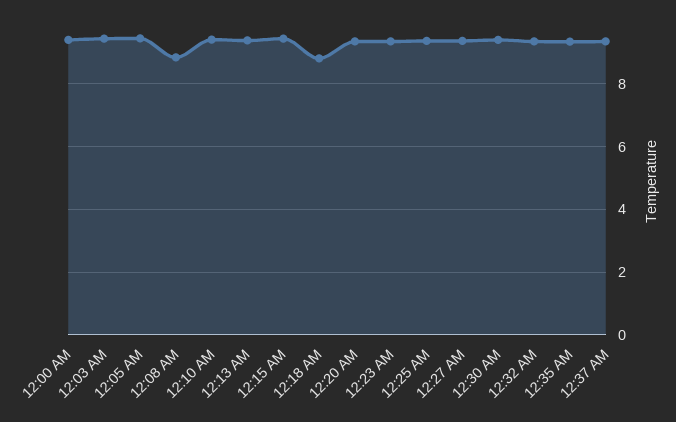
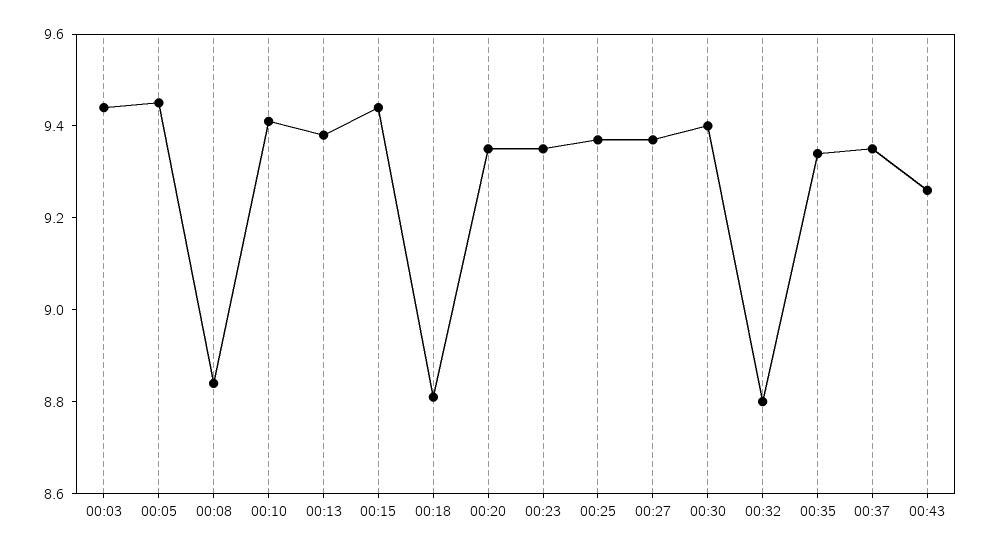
12:00 AM: 9.4 -> none
12:32 AM: 9.4 -> 8.8
00:43: none -> 9.25

